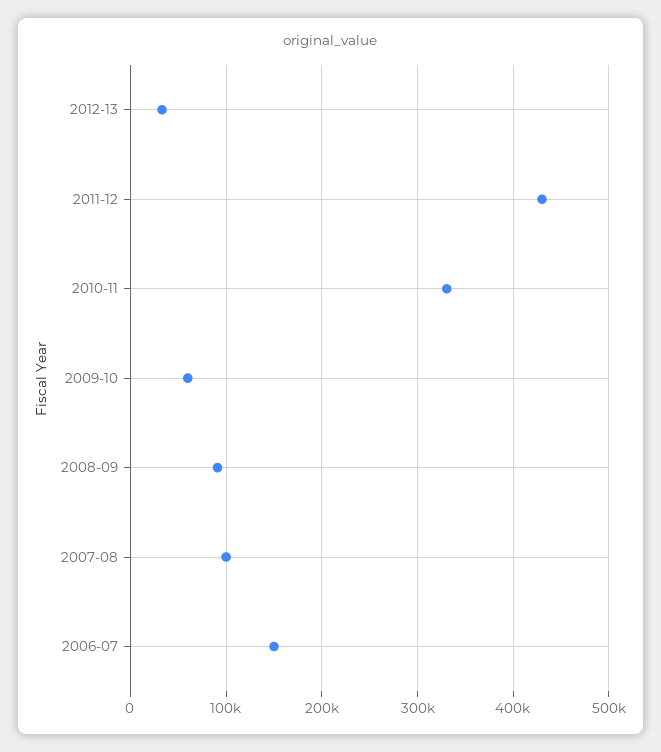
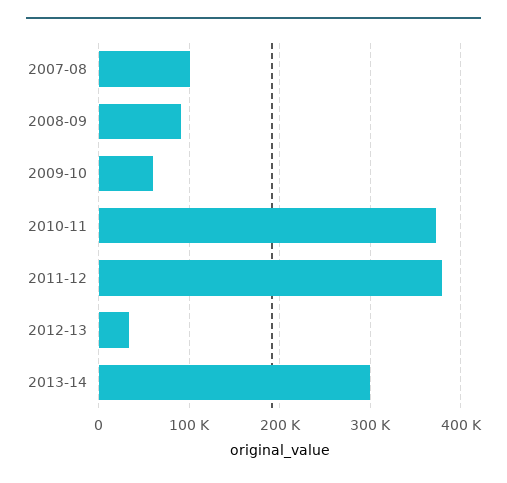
2011-12: 430000 -> 380000
2010-11: 330000 -> 370000
2006-07: 150000 -> none
2013-14: none -> 300000

